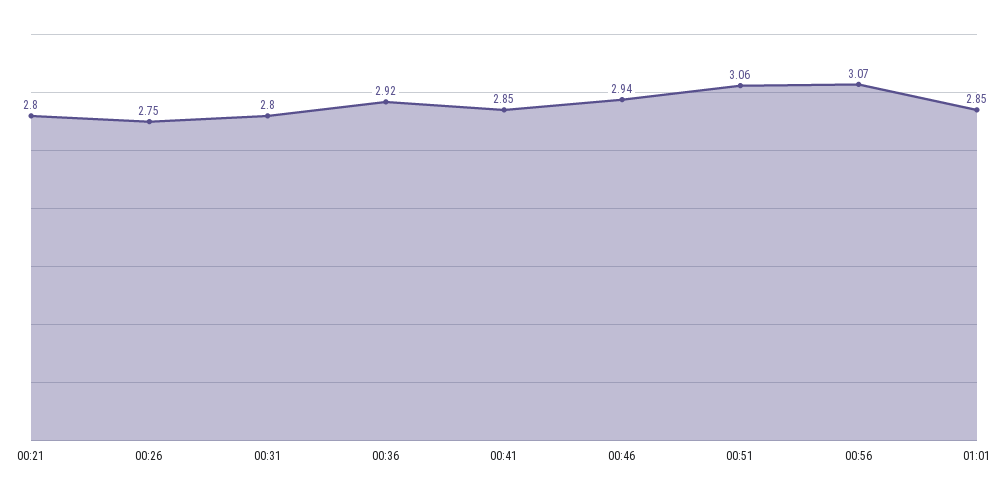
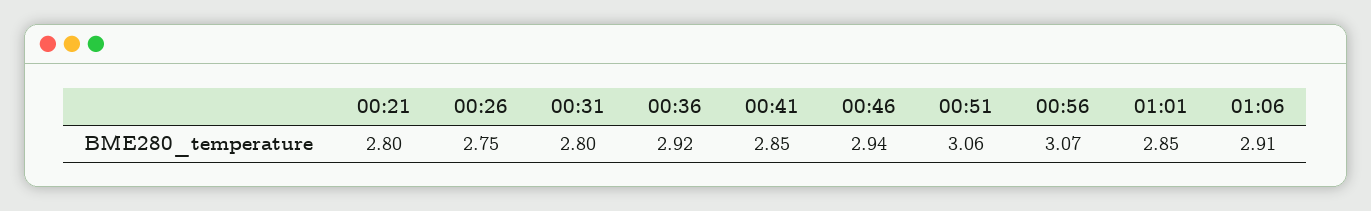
01:06: none -> 2.91

